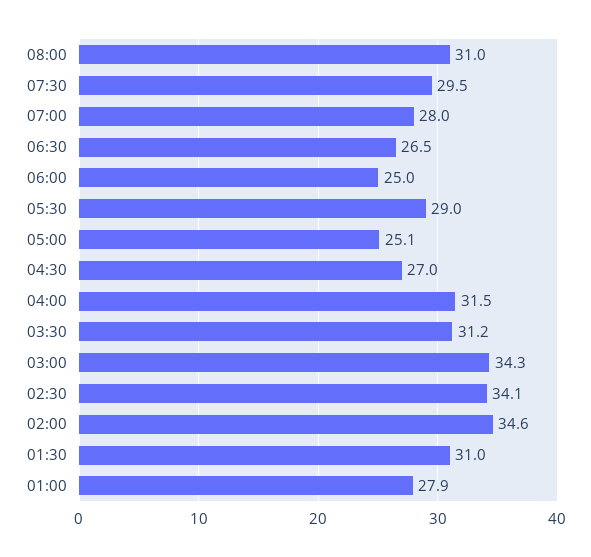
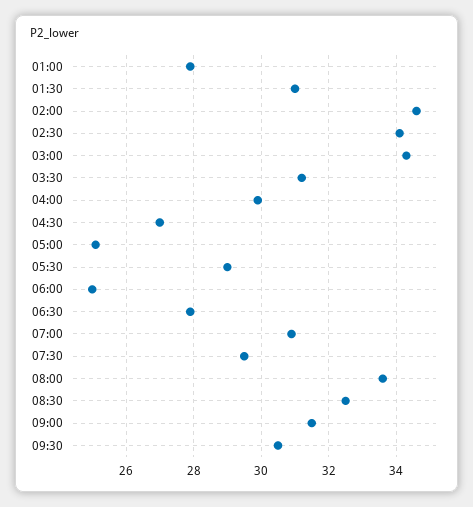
08:00: 31 -> 33.5
07:00: 28 -> 31
06:30: 26.5 -> 28
04:00: 31.5 -> 30
08:30: none -> 32.5
09:00: none -> 31.5
09:30: none -> 30.5

